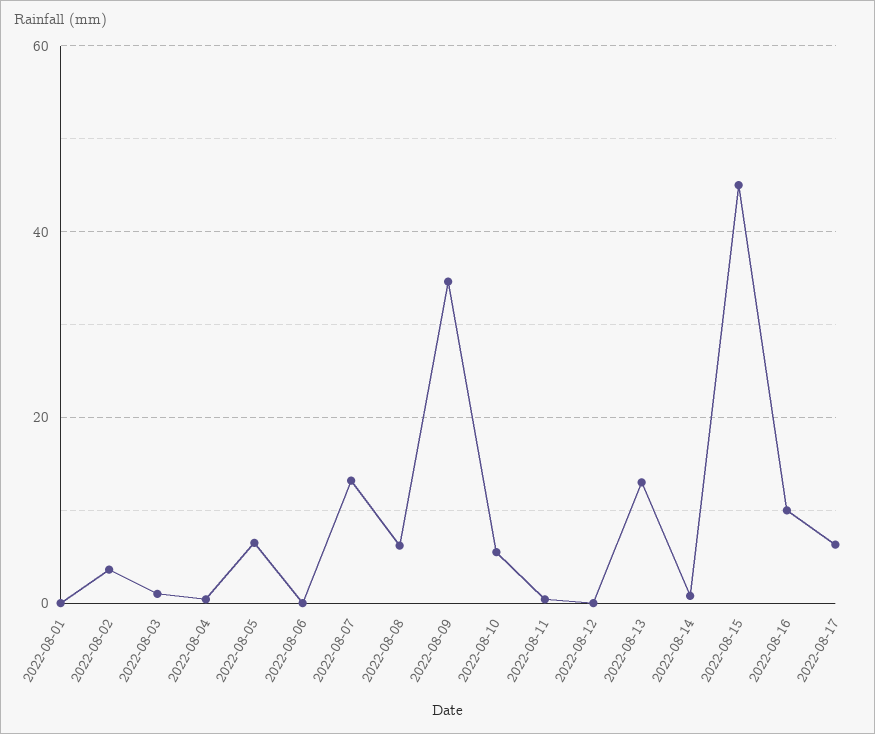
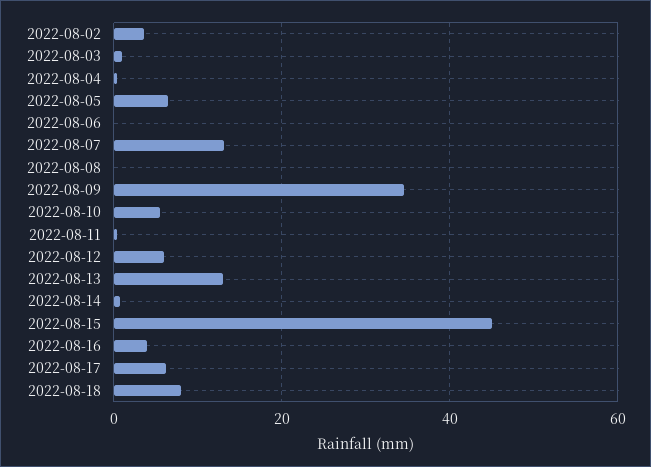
2022-08-01: 0 -> none
2022-08-08: 6 -> 0
2022-08-12: 0 -> 6
2022-08-16: 10 -> 4
2022-08-18: none -> 8

